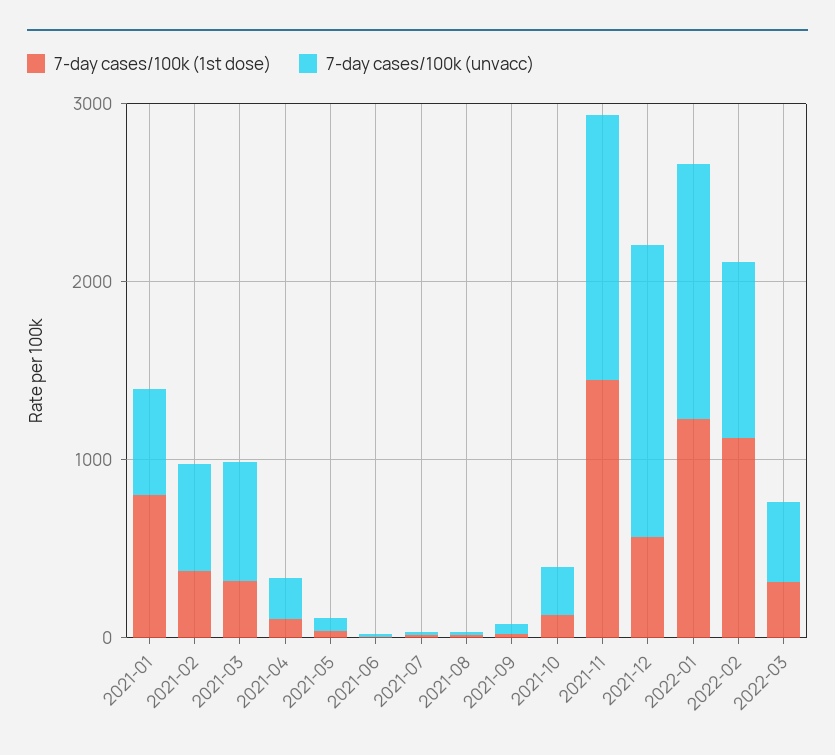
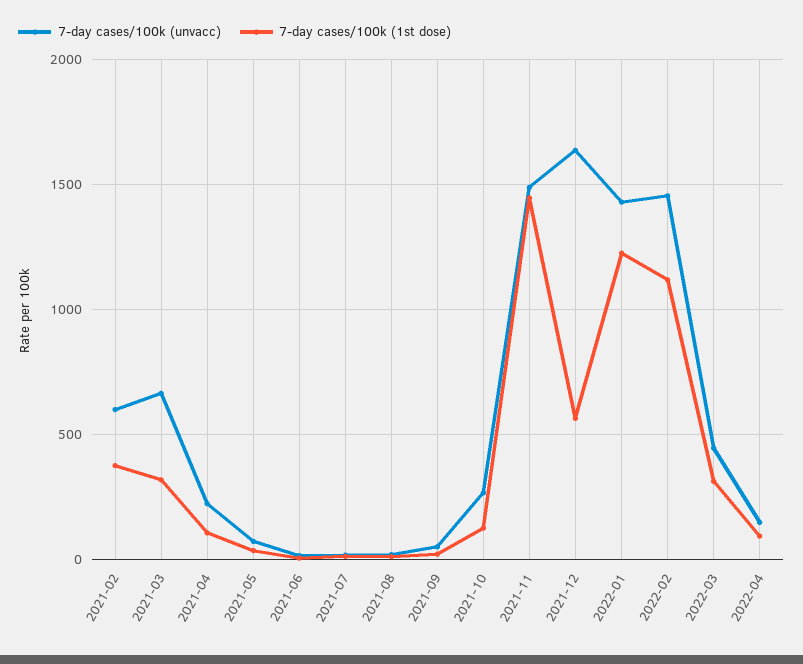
7-day cases/100k (1st dose), 2021-01: 800 -> none
7-day cases/100k (unvacc), 2021-01: 600 -> none
7-day cases/100k (unvacc), 2022-02: 1000 -> 1450
7-day cases/100k (unvacc), 2022-04: none -> 150
7-day cases/100k (1st dose), 2022-04: none -> 100

